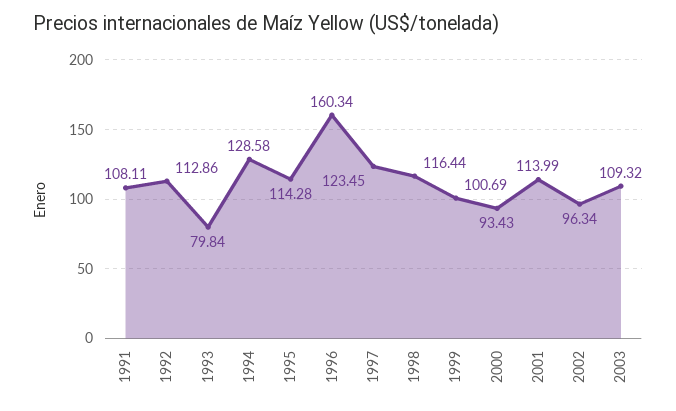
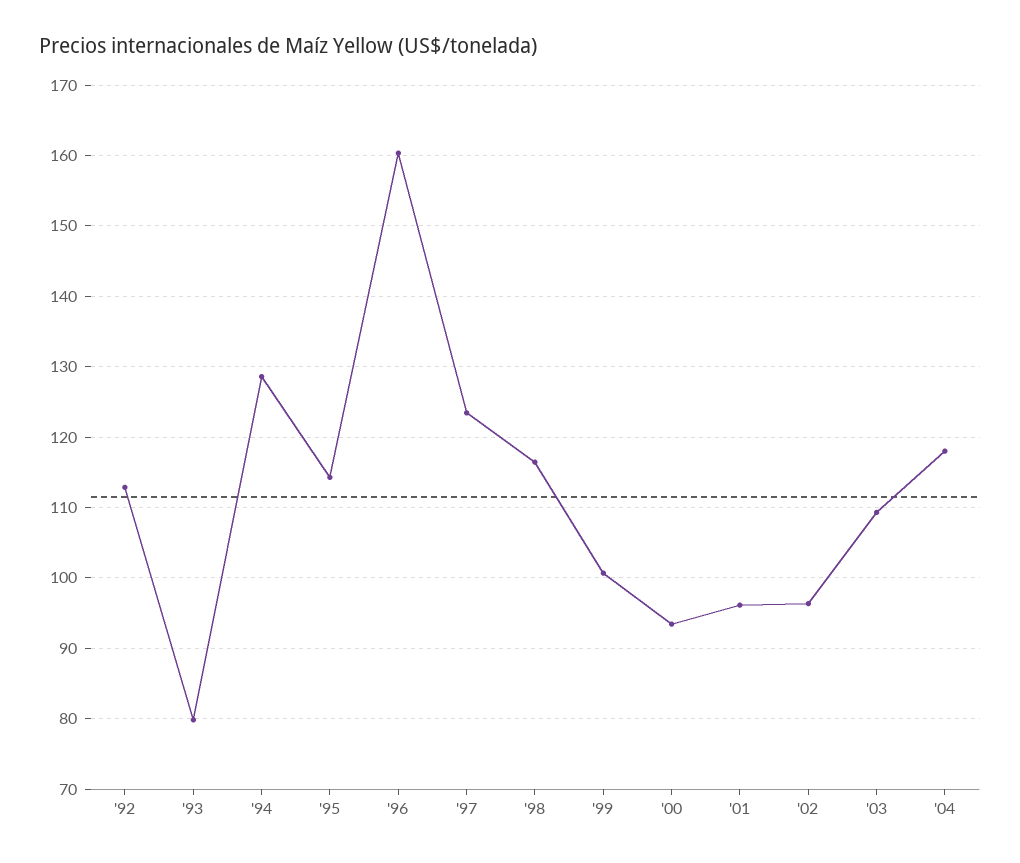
1991: 108.11 -> none
2001: 113.99 -> 96
'04: none -> 118

